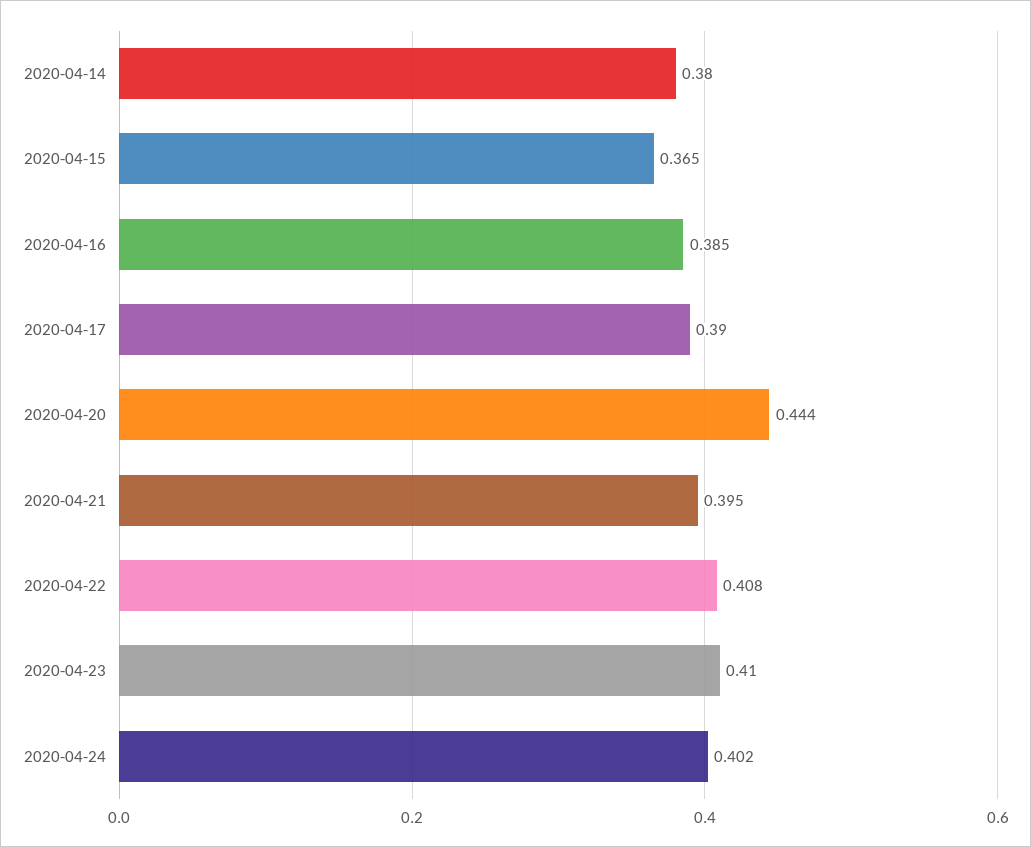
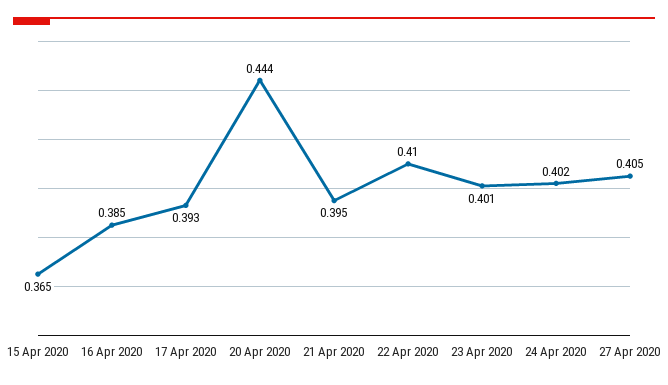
2020-04-14: 0.38 -> none
2020-04-17: 0.39 -> 0.393
2020-04-22: 0.408 -> 0.41
2020-04-23: 0.41 -> 0.401
27 Apr 2020: none -> 0.405

